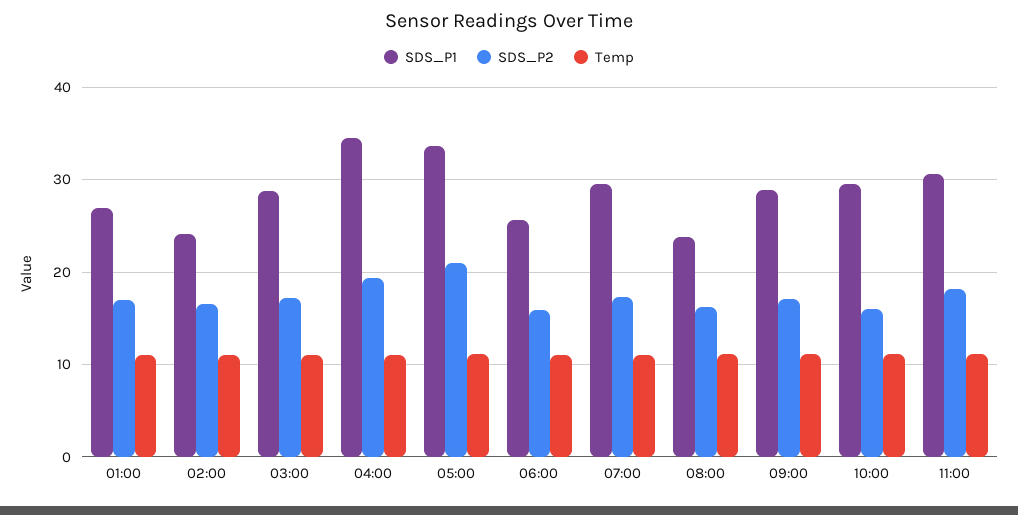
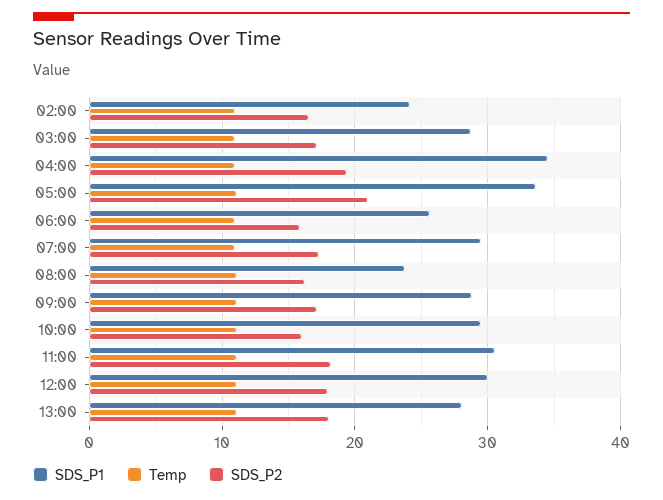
SDS_P1, 01:00: 27 -> none
SDS_P2, 01:00: 17 -> none
Temp, 01:00: 11 -> none
SDS_P1, 12:00: none -> 30
Temp, 12:00: none -> 11
SDS_P2, 12:00: none -> 18
SDS_P1, 13:00: none -> 28
Temp, 13:00: none -> 11
SDS_P2, 13:00: none -> 18

